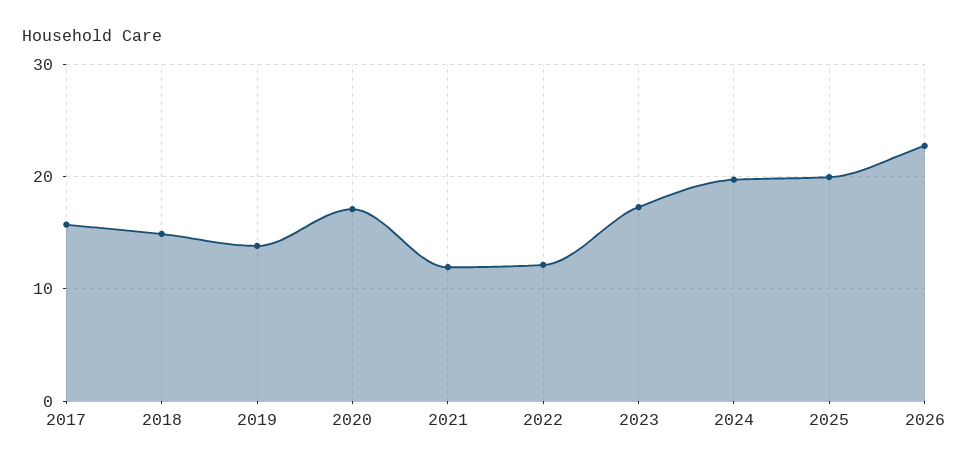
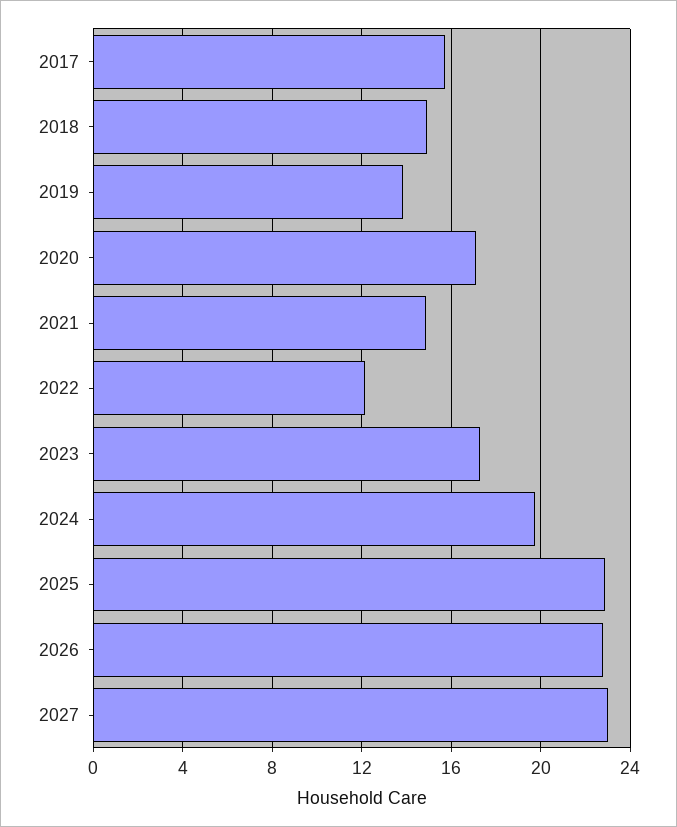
2021: 12 -> 15
2025: 20 -> 23
2027: none -> 23

